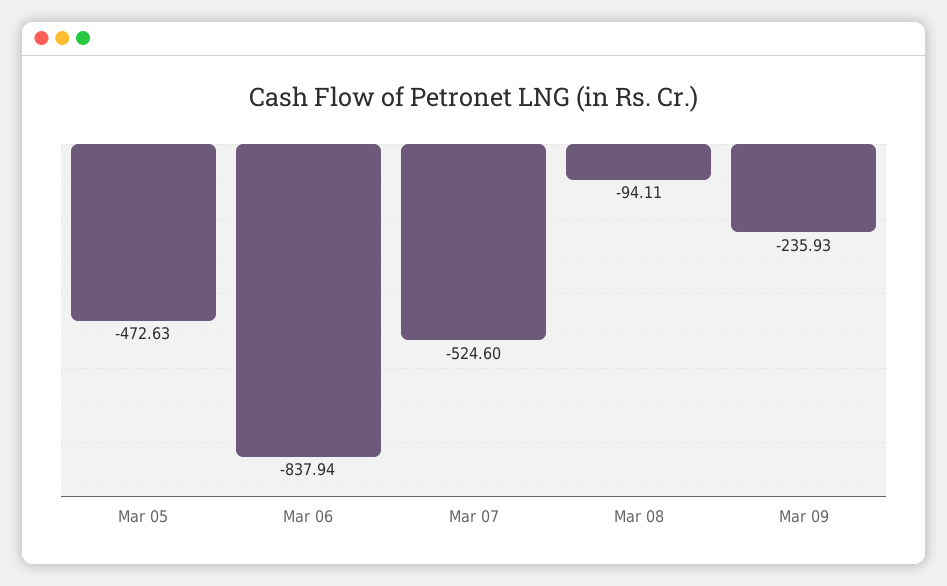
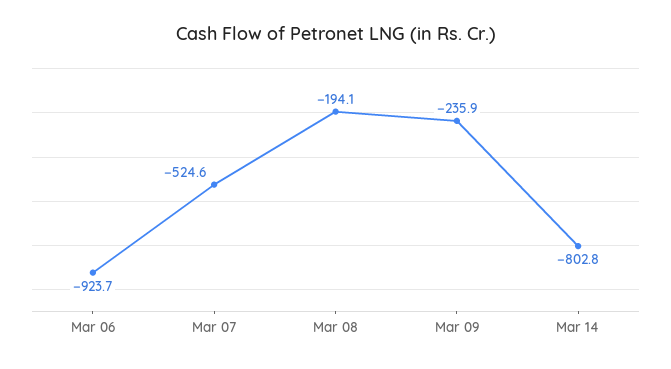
Mar 05: -472.63 -> none
Mar 06: -837.94 -> -923.7
Mar 08: -94.11 -> -194.1
Mar 14: none -> -802.8

